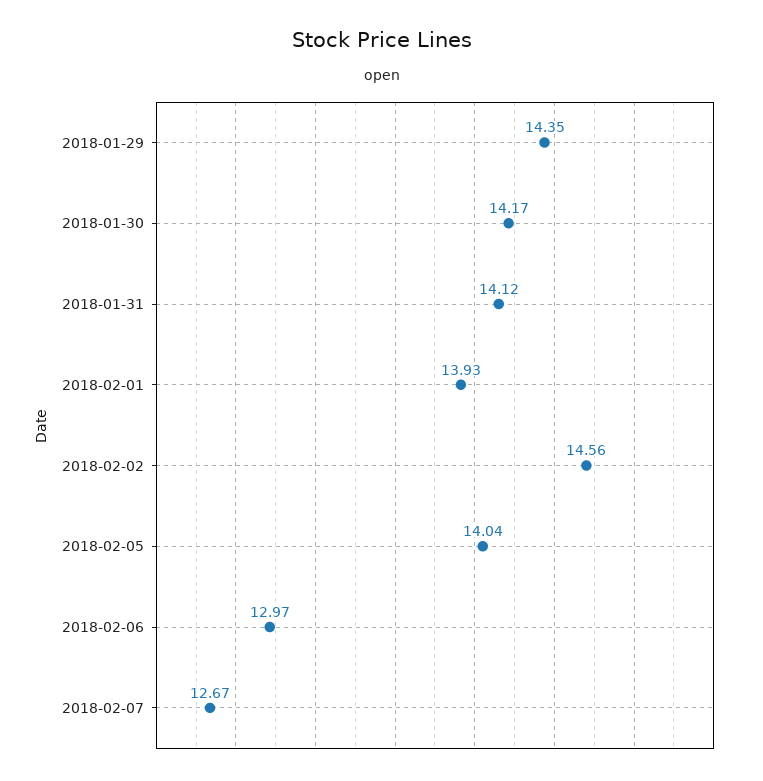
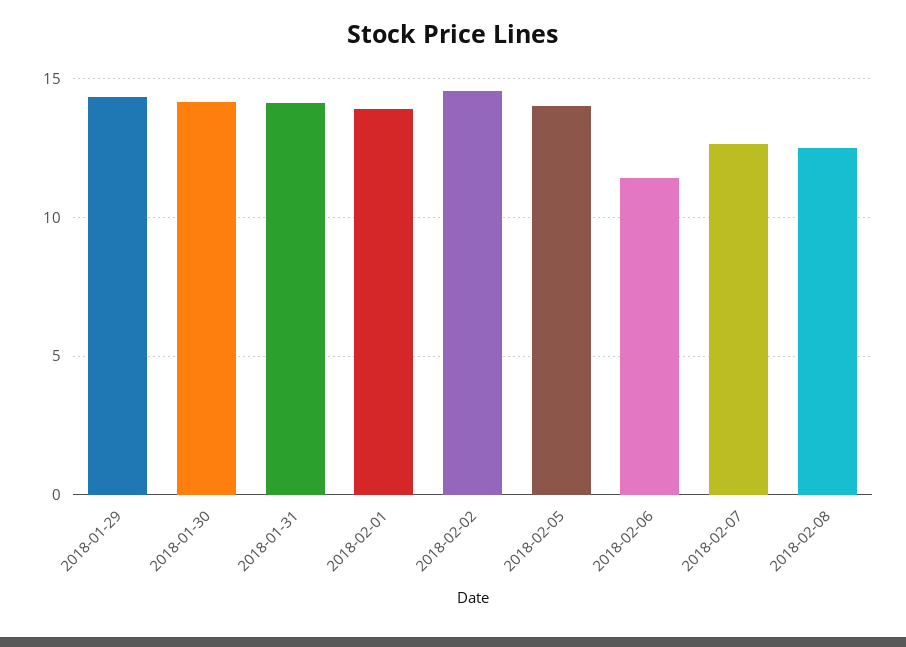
2018-02-06: 12.97 -> 11.5
2018-02-08: none -> 12.5

